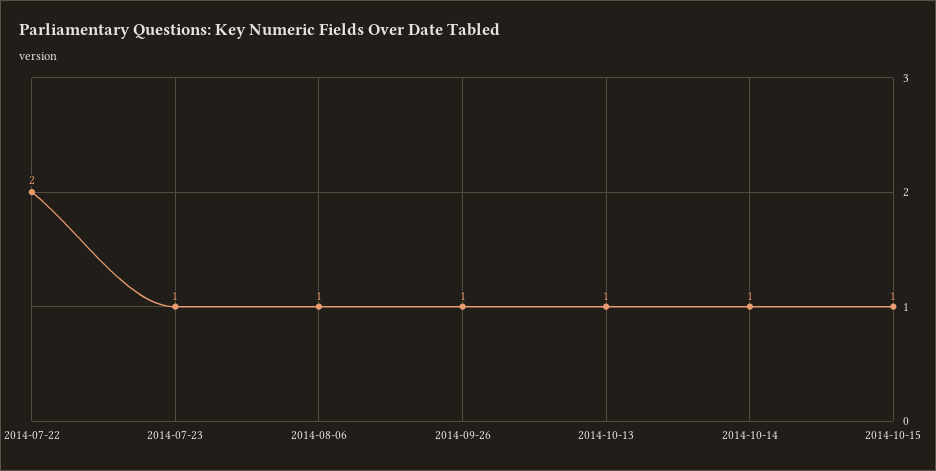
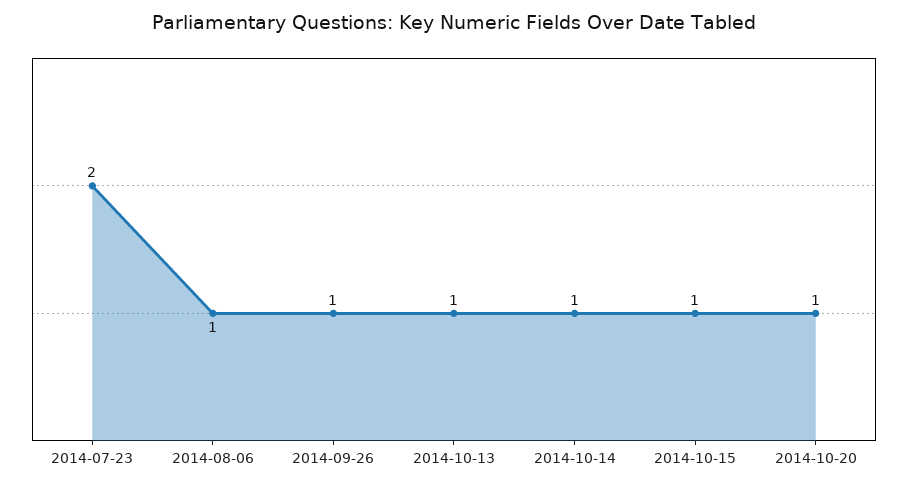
2014-07-22: 2 -> none
2014-07-23: 1 -> 2
2014-10-20: none -> 1

